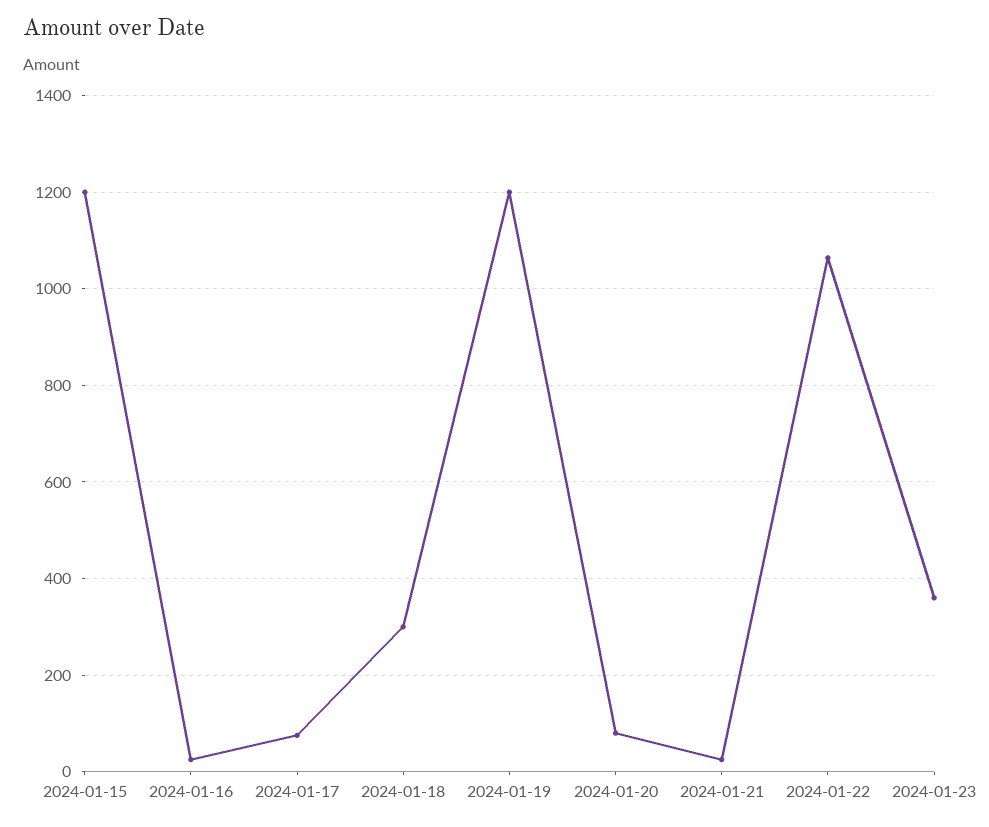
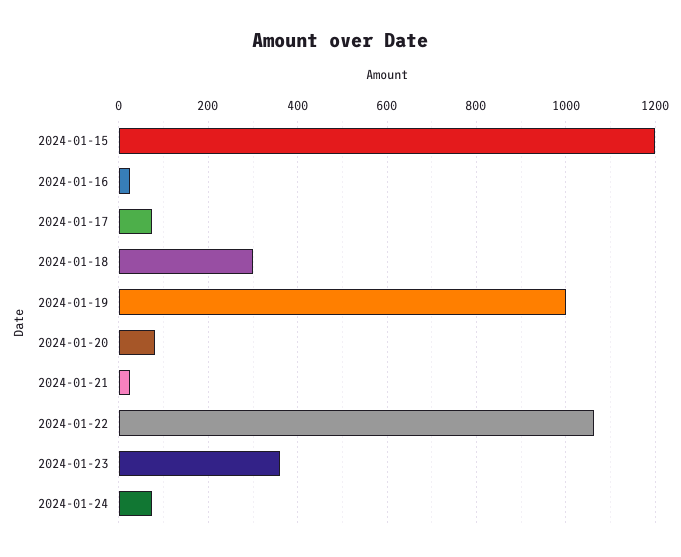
2024-01-19: 1200 -> 1000
2024-01-24: none -> 80

